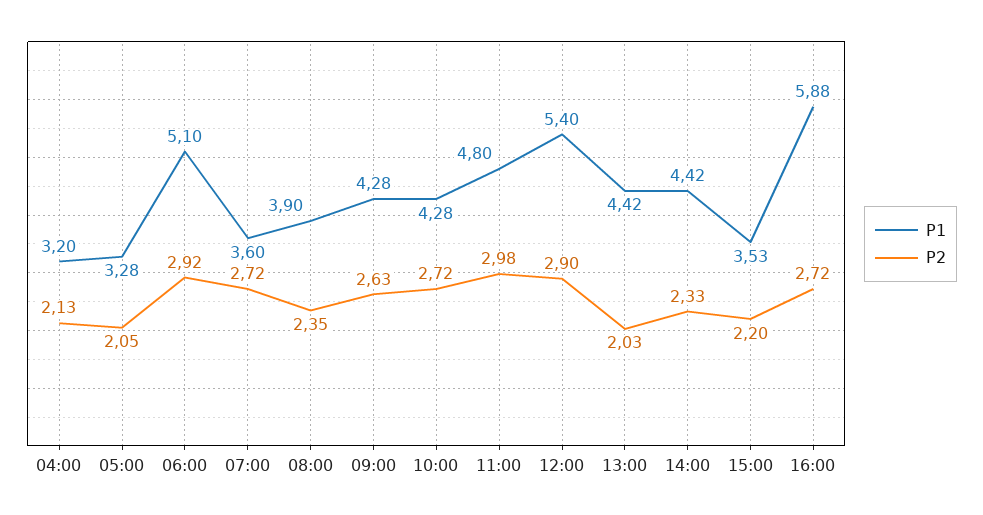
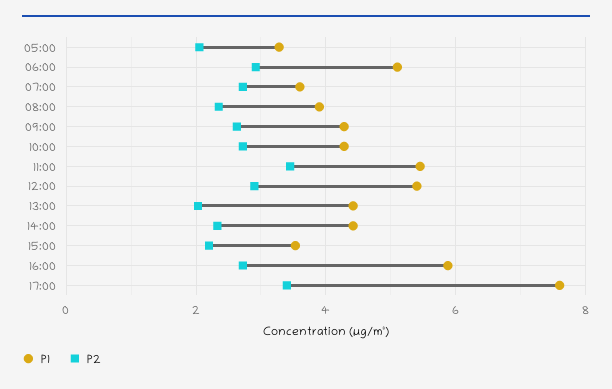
P1, 04:00: 3.2 -> none
P2, 04:00: 2.13 -> none
P1, 11:00: 4.8 -> 5.4
P2, 11:00: 2.98 -> 3.4
P1, 17:00: none -> 7.6
P2, 17:00: none -> 3.4

